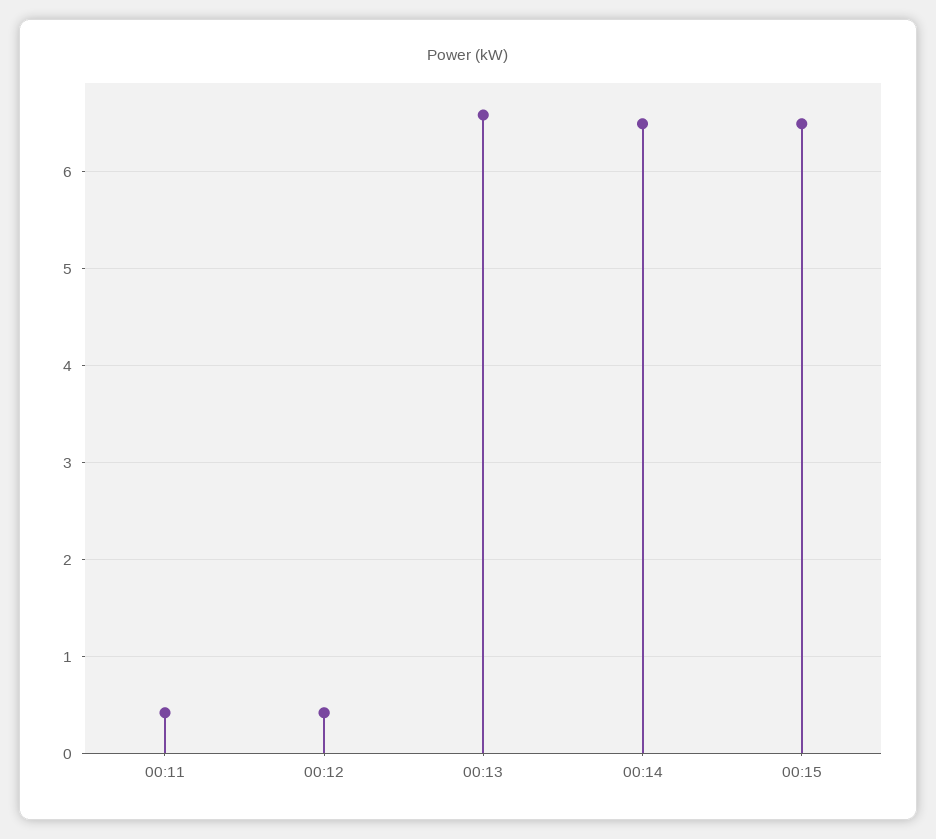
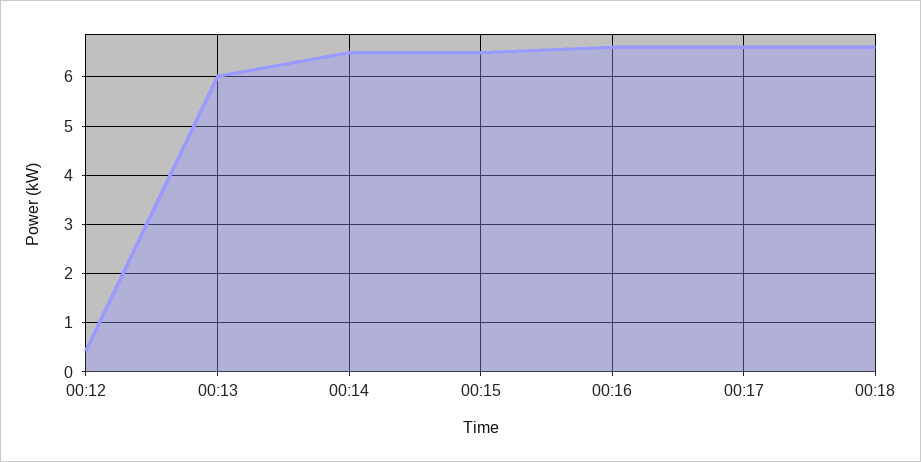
00:11: 0.4 -> none
00:13: 6.6 -> 6
00:16: none -> 6.6
00:17: none -> 6.6
00:18: none -> 6.6

